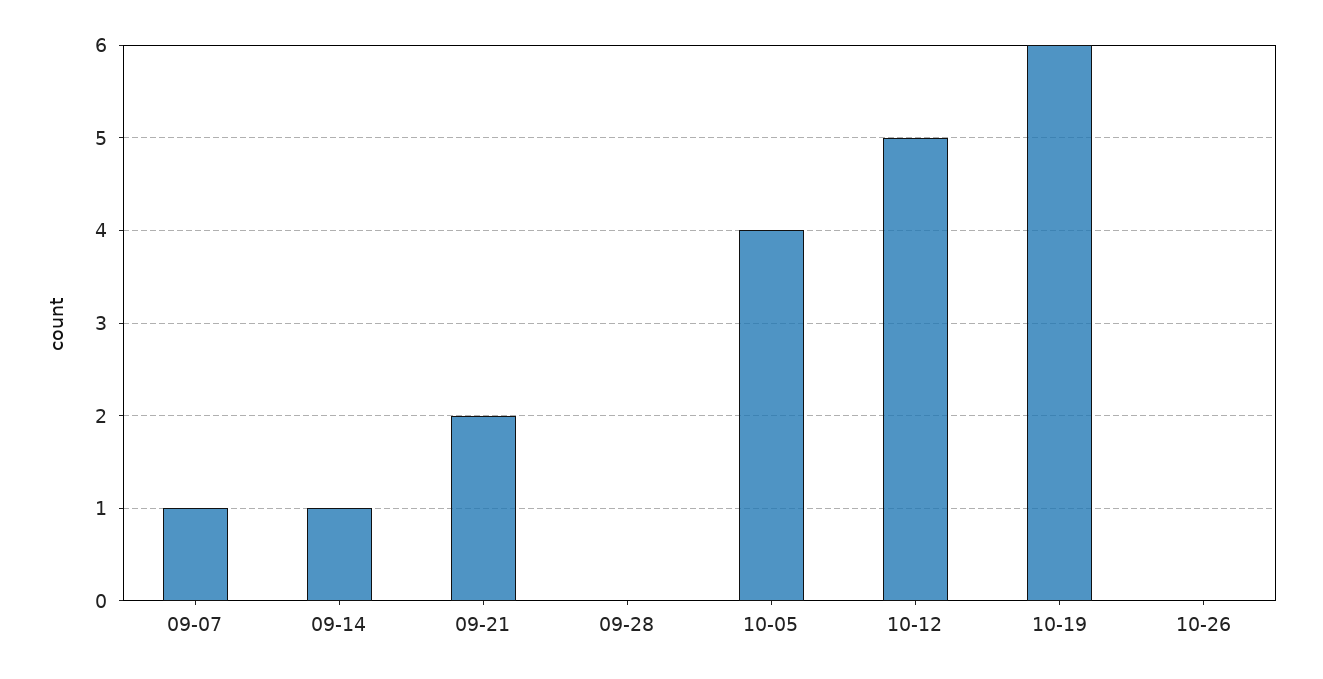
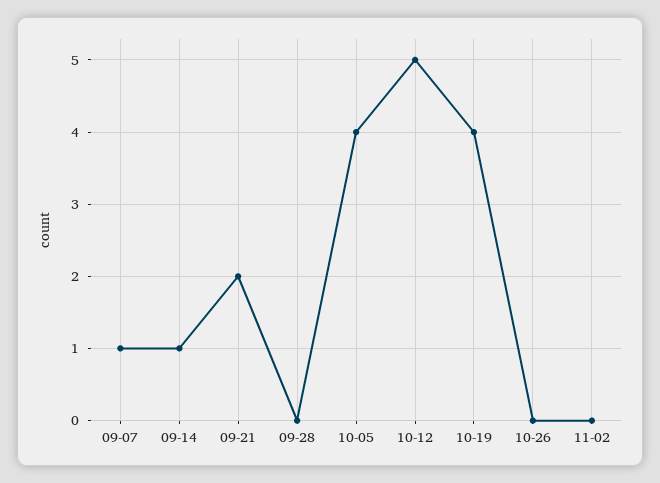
10-19: 6 -> 4
11-02: none -> 0

